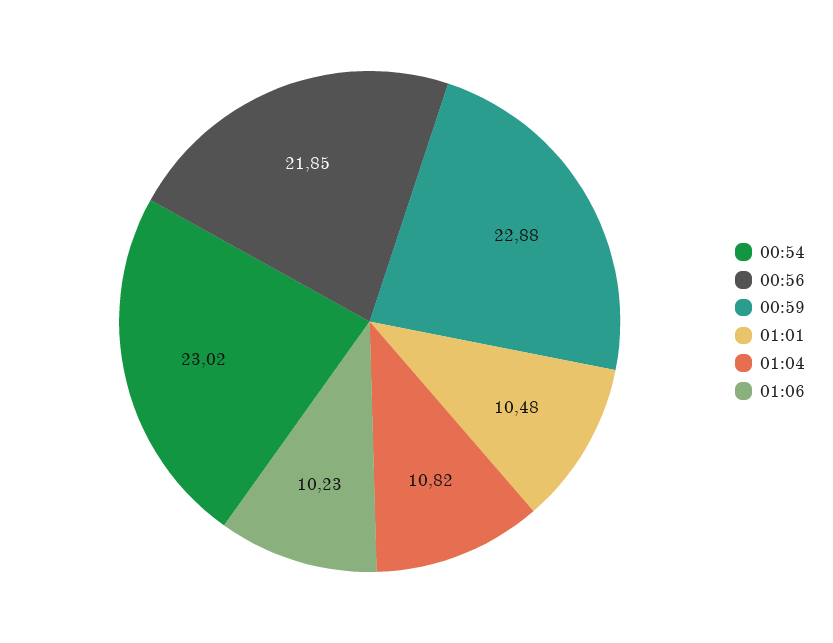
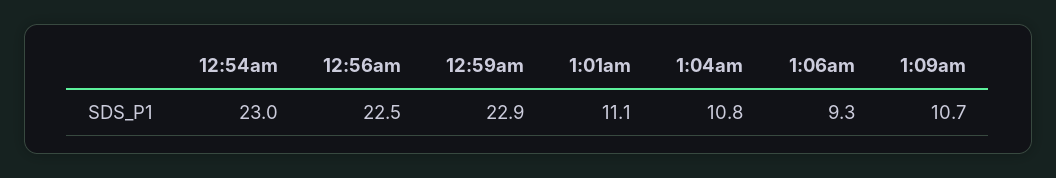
00:56: 21.85 -> 22.5
01:01: 10.48 -> 11.1
01:06: 10.23 -> 9.3
1:09am: none -> 10.7

